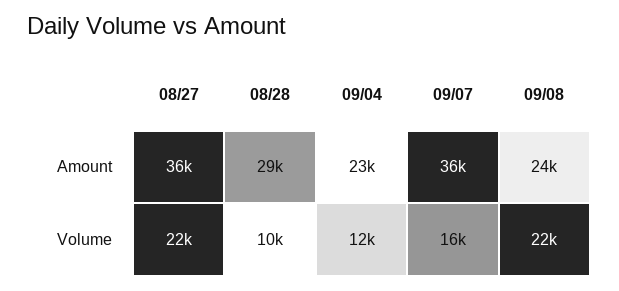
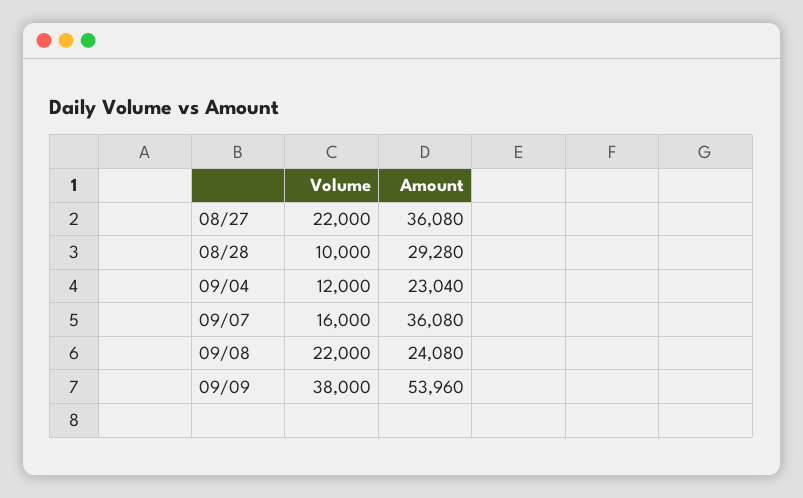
09/09, Volume: none -> 38000
09/09, Amount: none -> 53960

